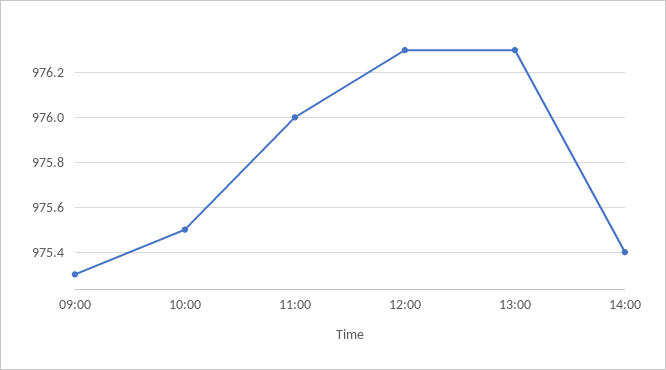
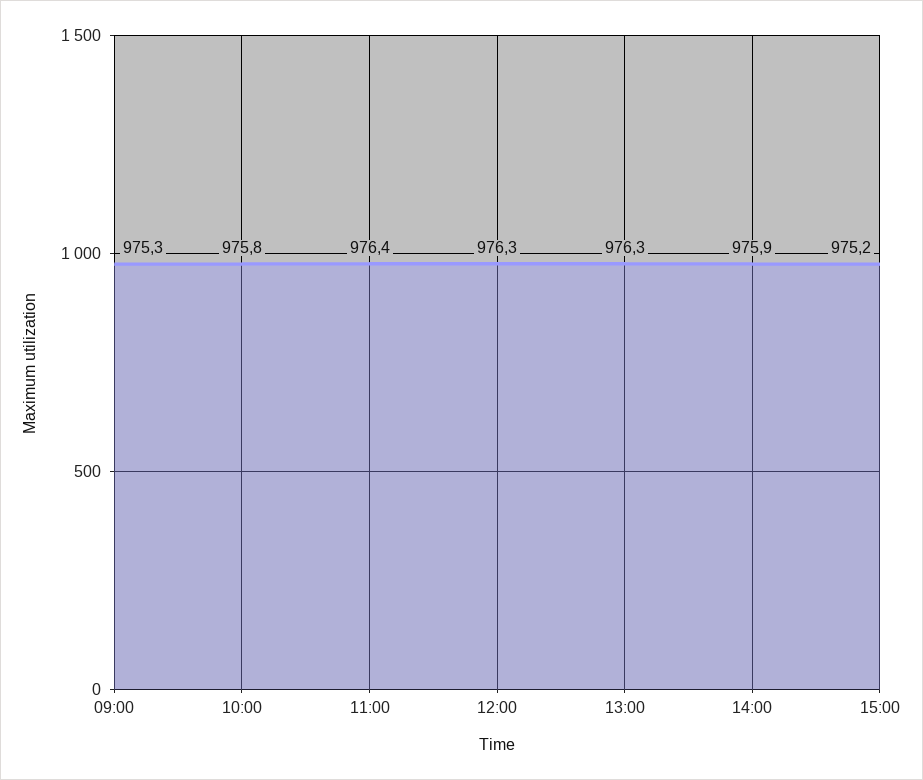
10:00: 975.5 -> 975.8
11:00: 976 -> 976.4
14:00: 975.4 -> 975.9
15:00: none -> 975.2

